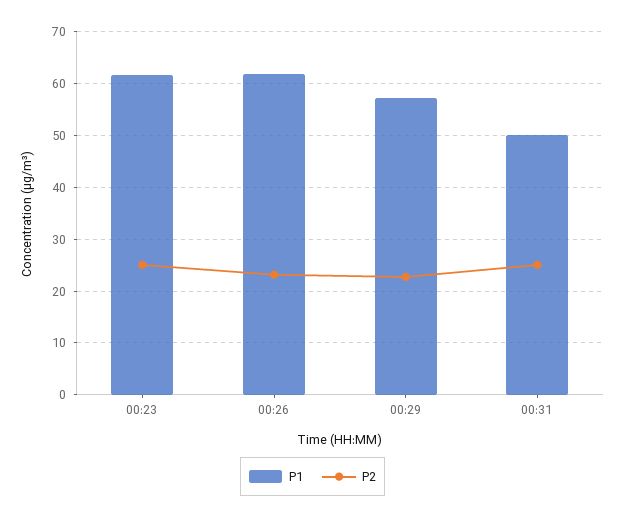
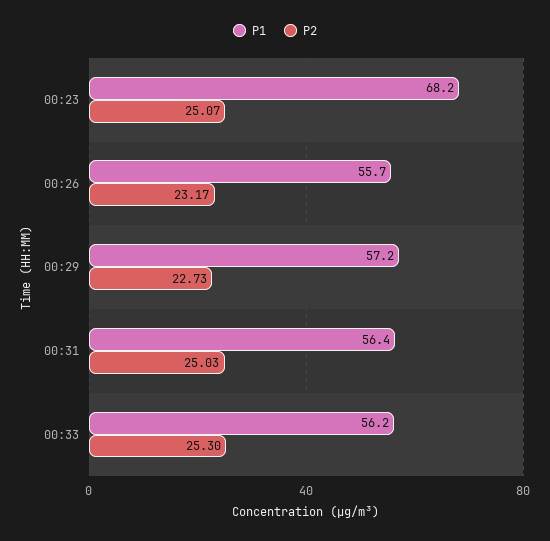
P1, 00:23: 62 -> 68.2
P1, 00:26: 62 -> 55.7
P1, 00:31: 50 -> 56.4
P1, 00:33: none -> 56.2
P2, 00:33: none -> 25.3

